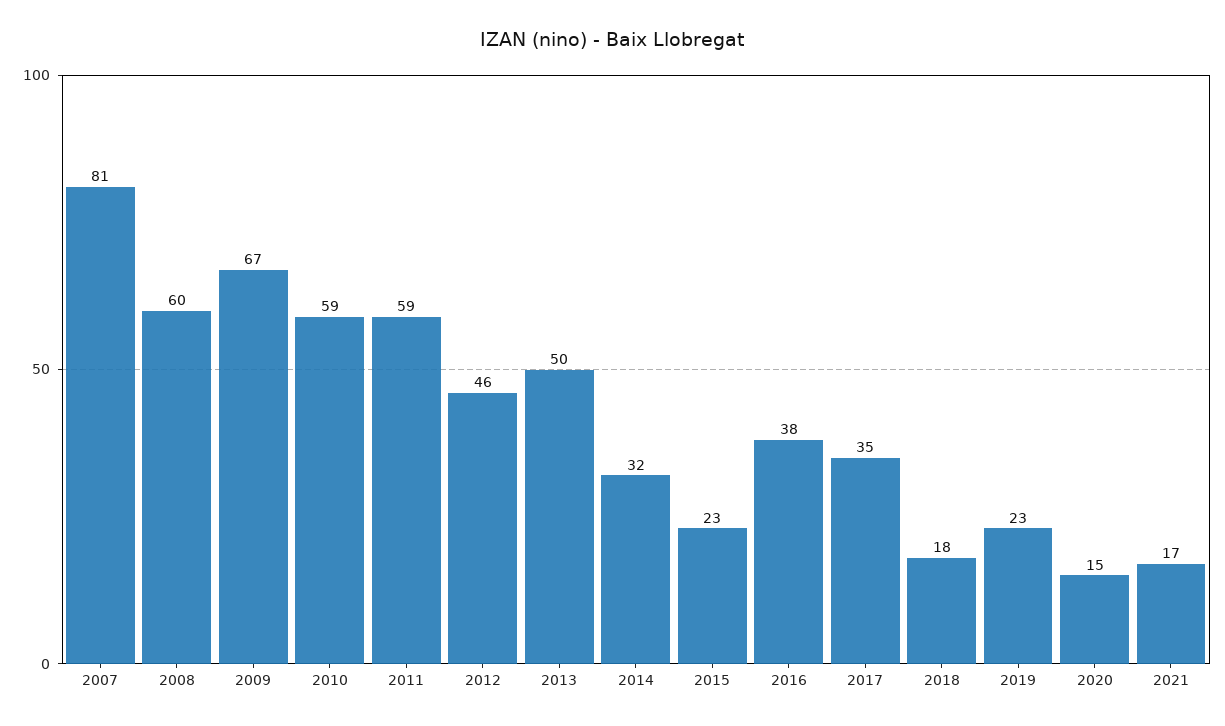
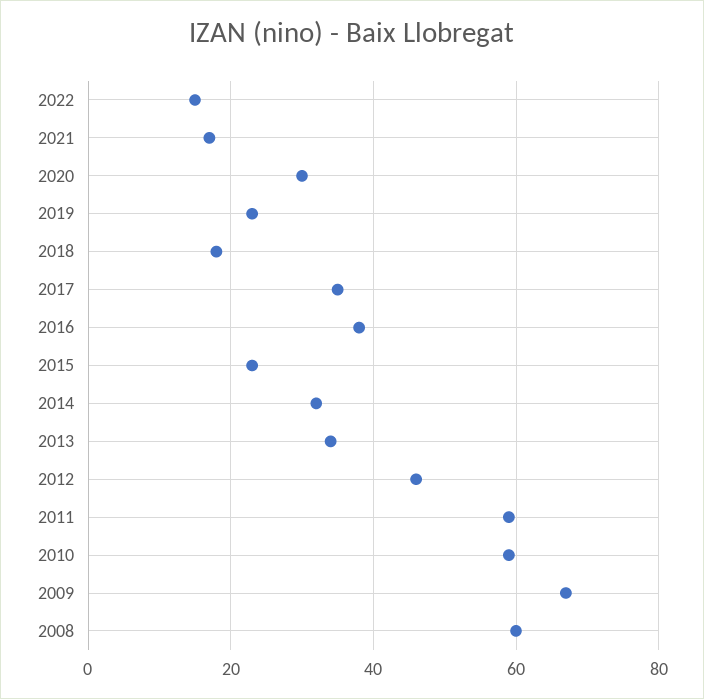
2007: 81 -> none
2013: 50 -> 35
2020: 15 -> 30
2022: none -> 15

